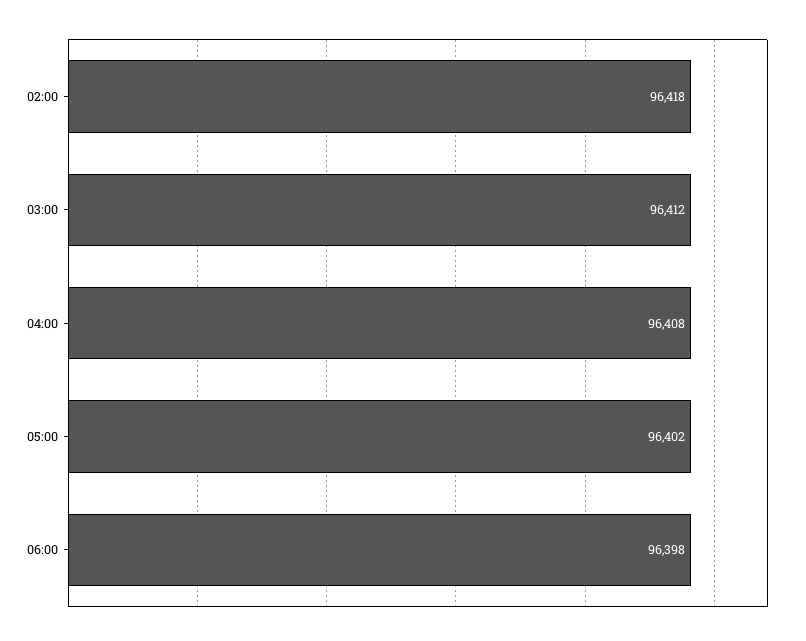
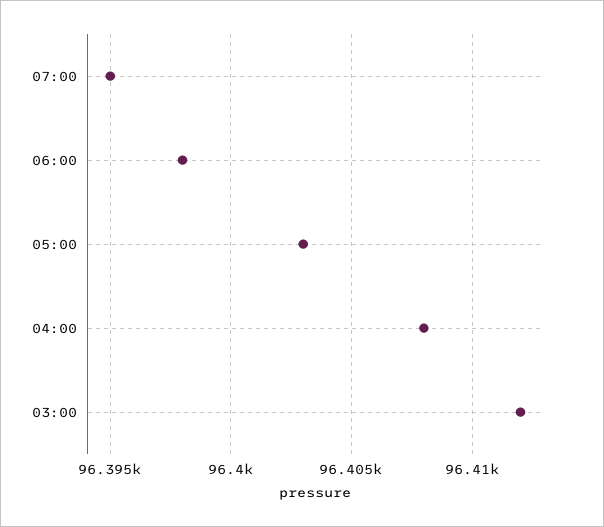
02:00: 96418 -> none
05:00: 96402 -> 96403
07:00: none -> 96395

